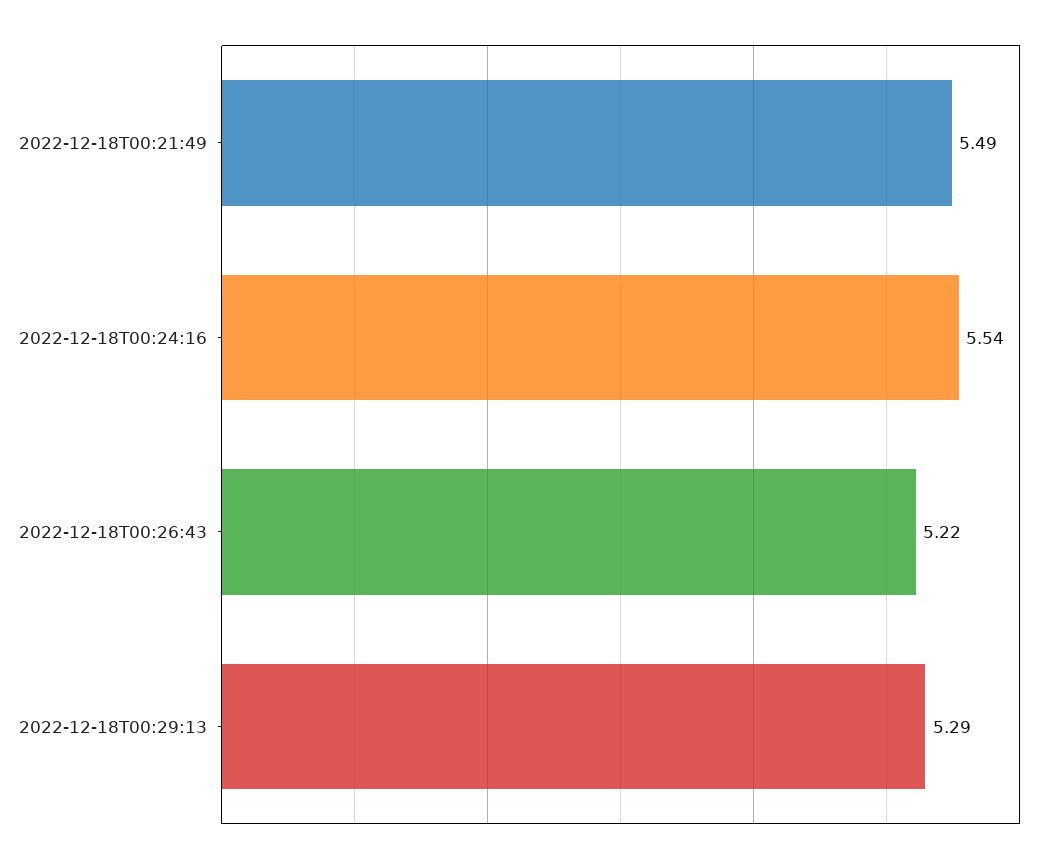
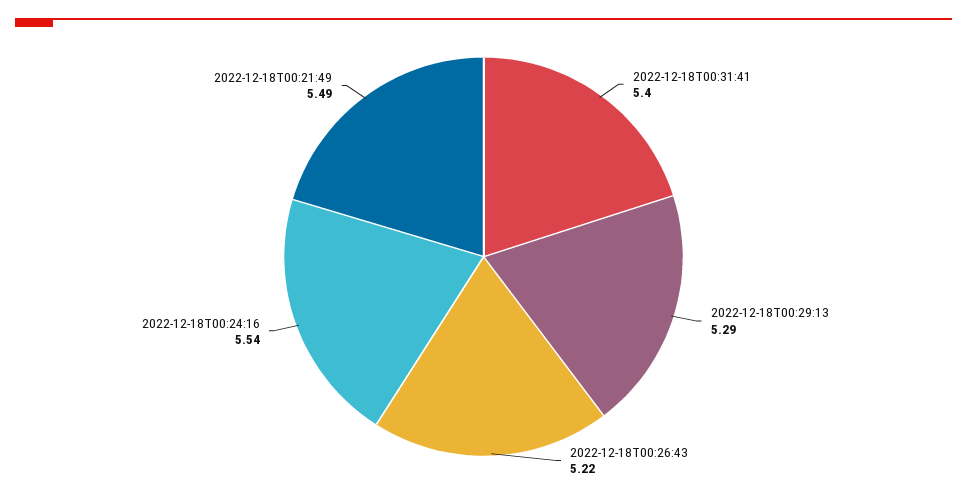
2022-12-18T00:31:41: none -> 5.4

